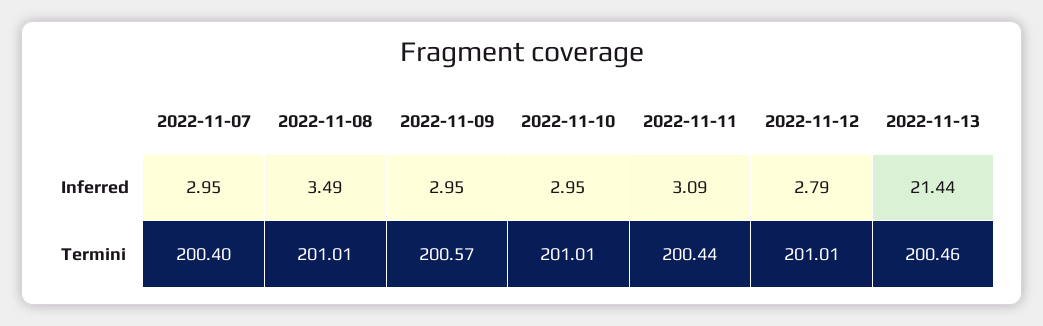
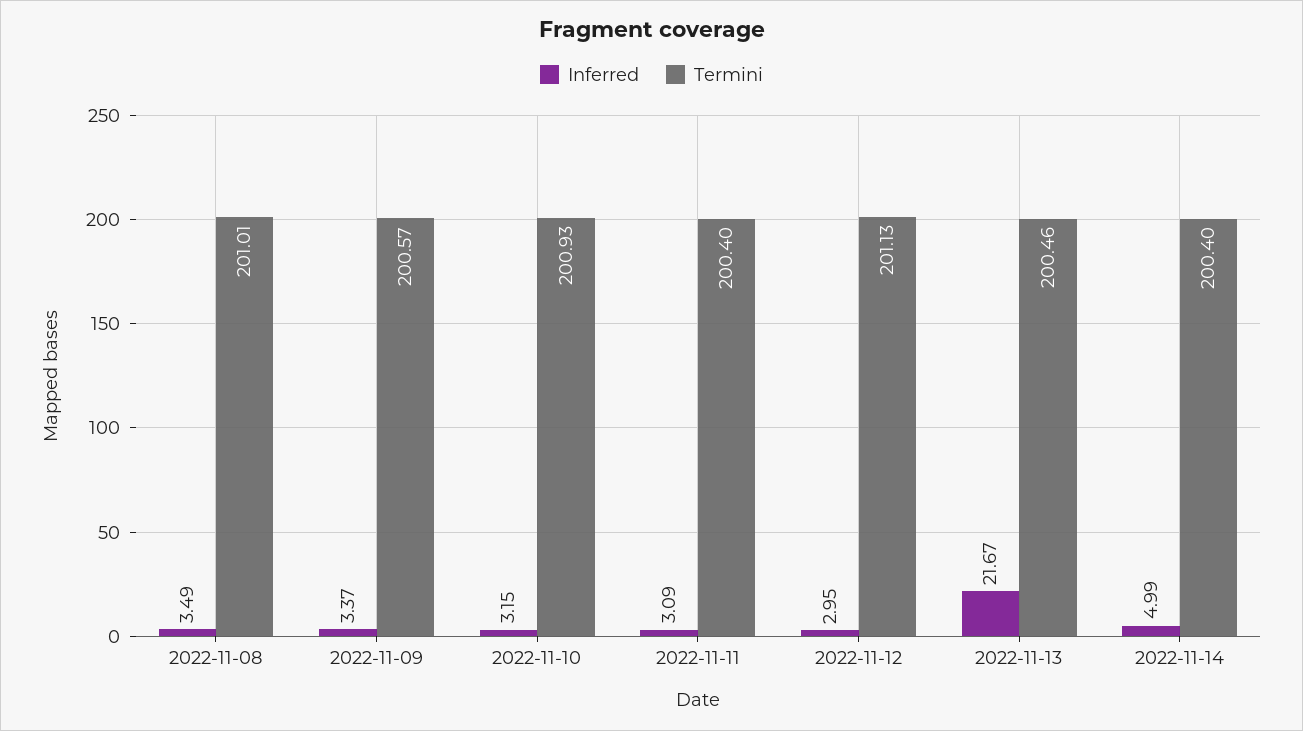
Inferred, 2022-11-07: 2.95 -> none
Inferred, 2022-11-09: 2.95 -> 3.37
Inferred, 2022-11-10: 2.95 -> 3.15
Inferred, 2022-11-12: 2.79 -> 2.95
Inferred, 2022-11-13: 21.44 -> 21.67
Termini, 2022-11-07: 200.4 -> none
Termini, 2022-11-10: 201.01 -> 200.93
Termini, 2022-11-11: 200.44 -> 200.4
Termini, 2022-11-12: 201.01 -> 201.13
Inferred, 2022-11-14: none -> 4.99
Termini, 2022-11-14: none -> 200.4

